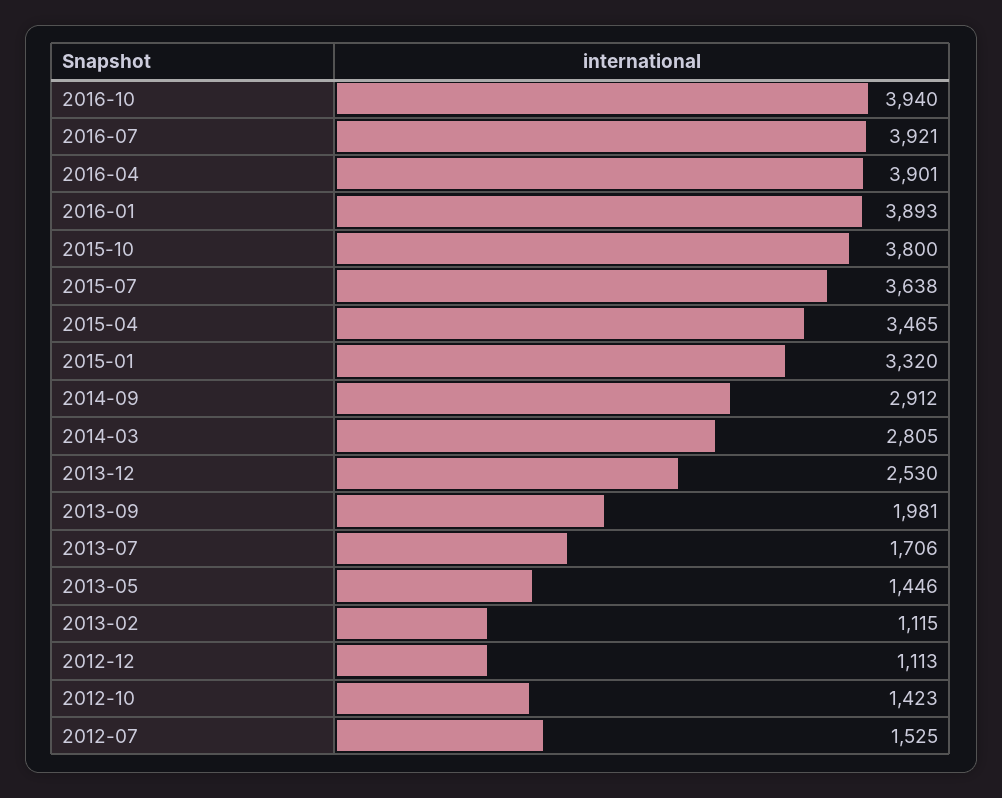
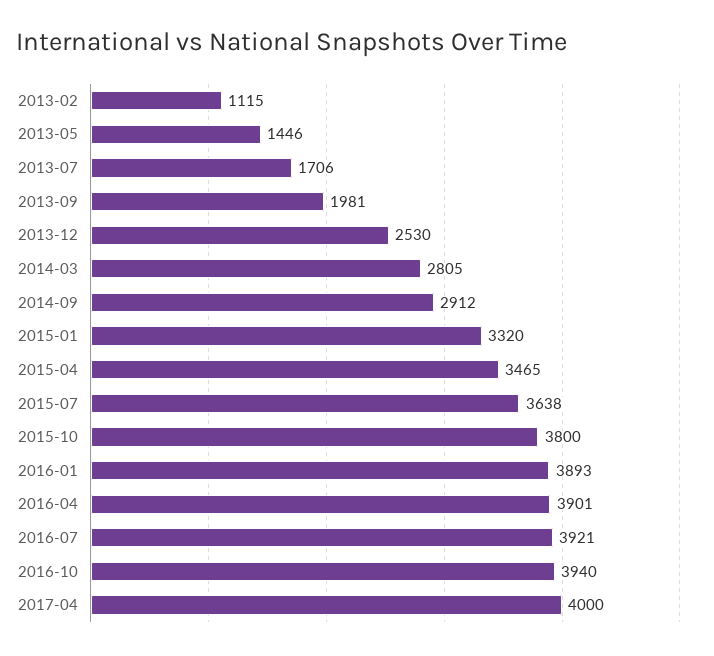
2012-12: 1113 -> none
2012-10: 1423 -> none
2012-07: 1525 -> none
2017-04: none -> 4000

